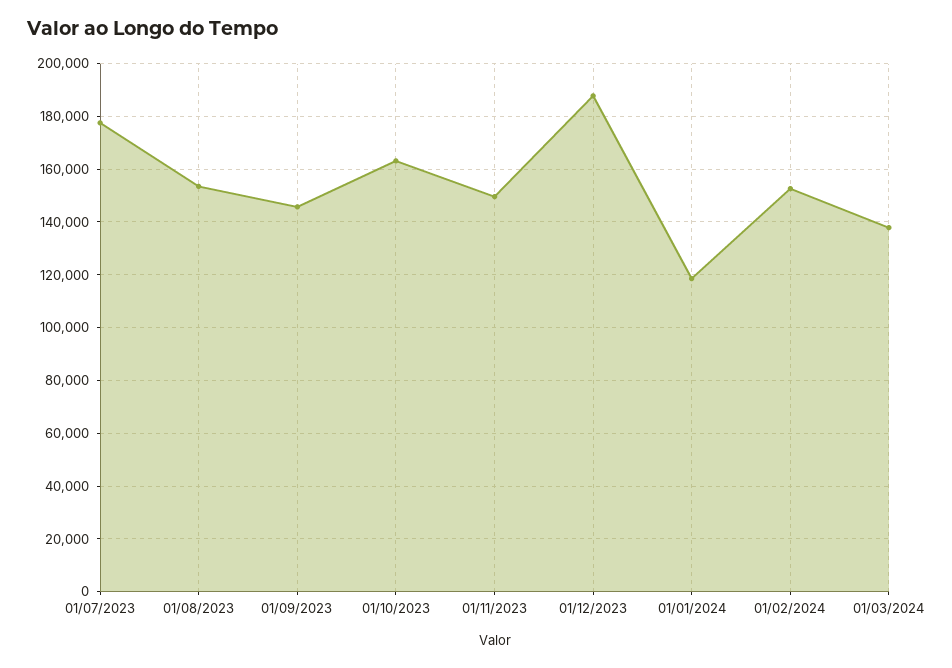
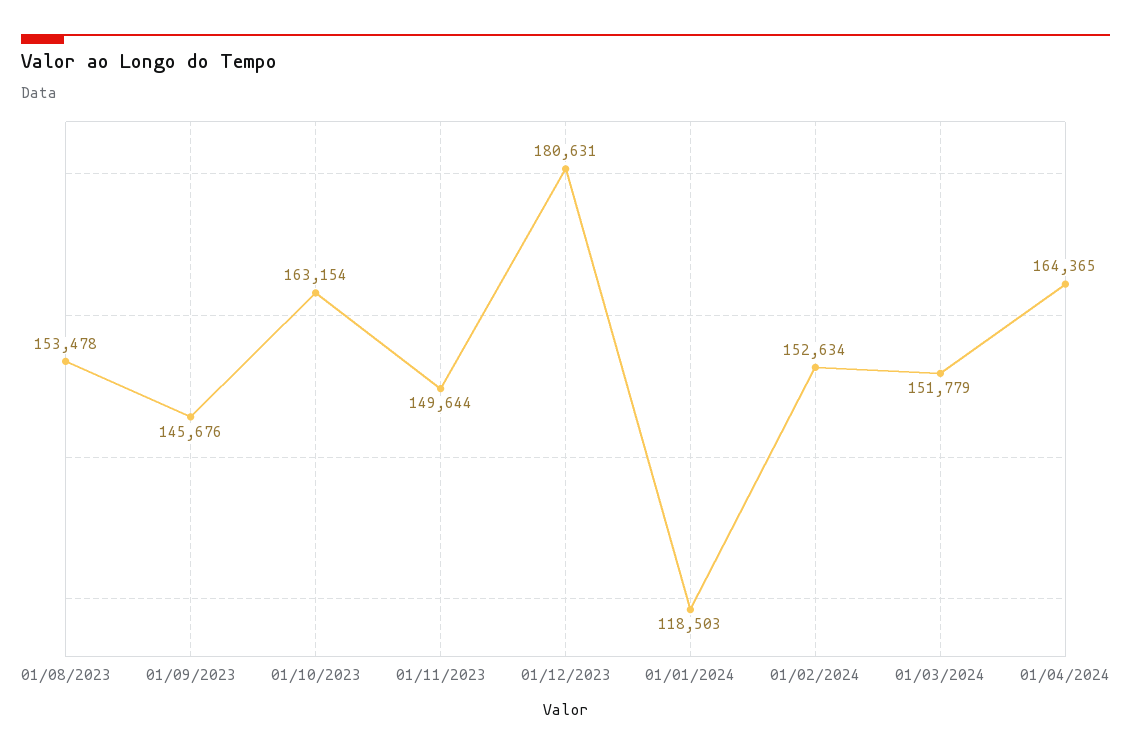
01/07/2023: 177500 -> none
01/12/2023: 187500 -> 180631
01/03/2024: 137500 -> 151779
01/04/2024: none -> 164365

